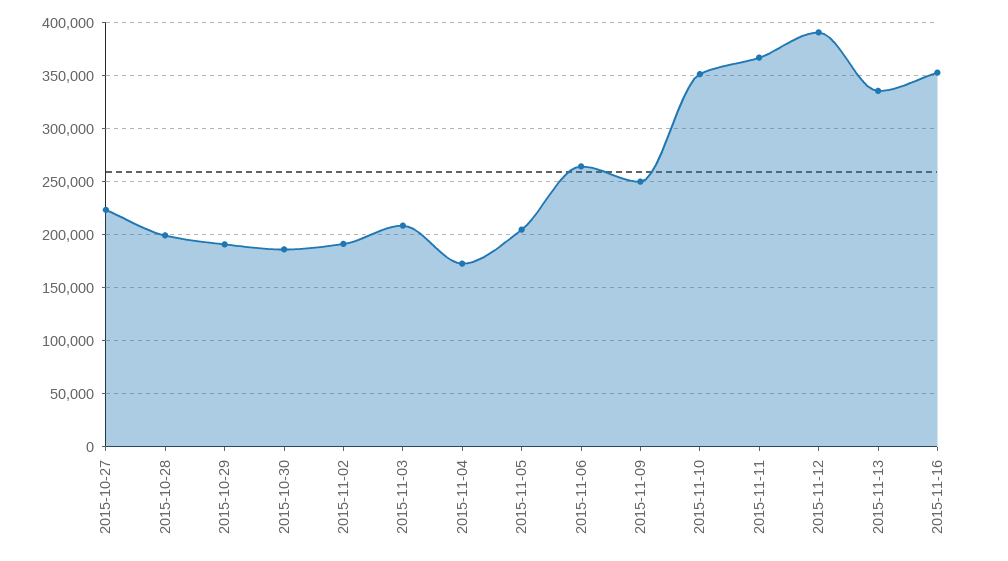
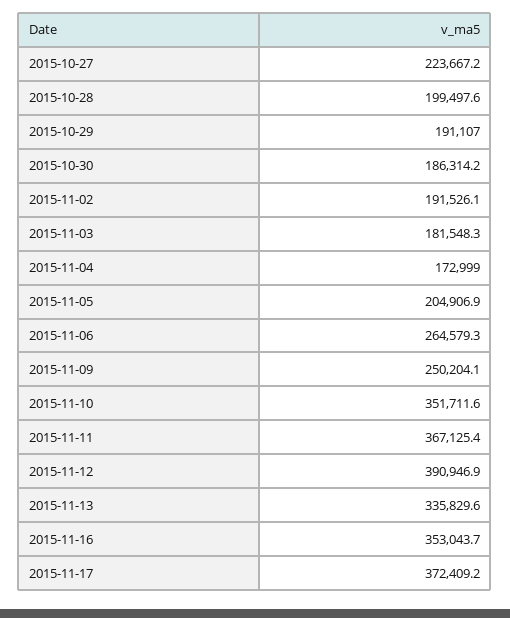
2015-11-03: 210000 -> 181548.3
2015-11-17: none -> 372409.2

